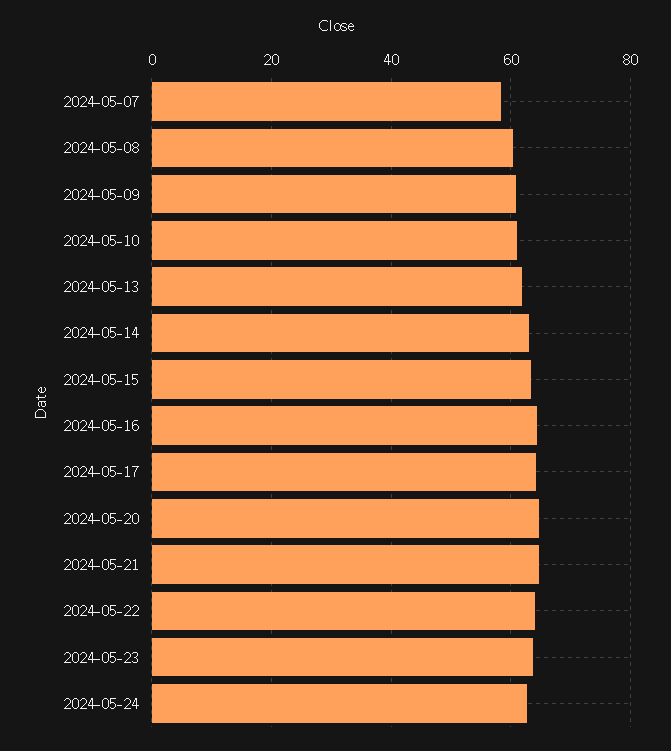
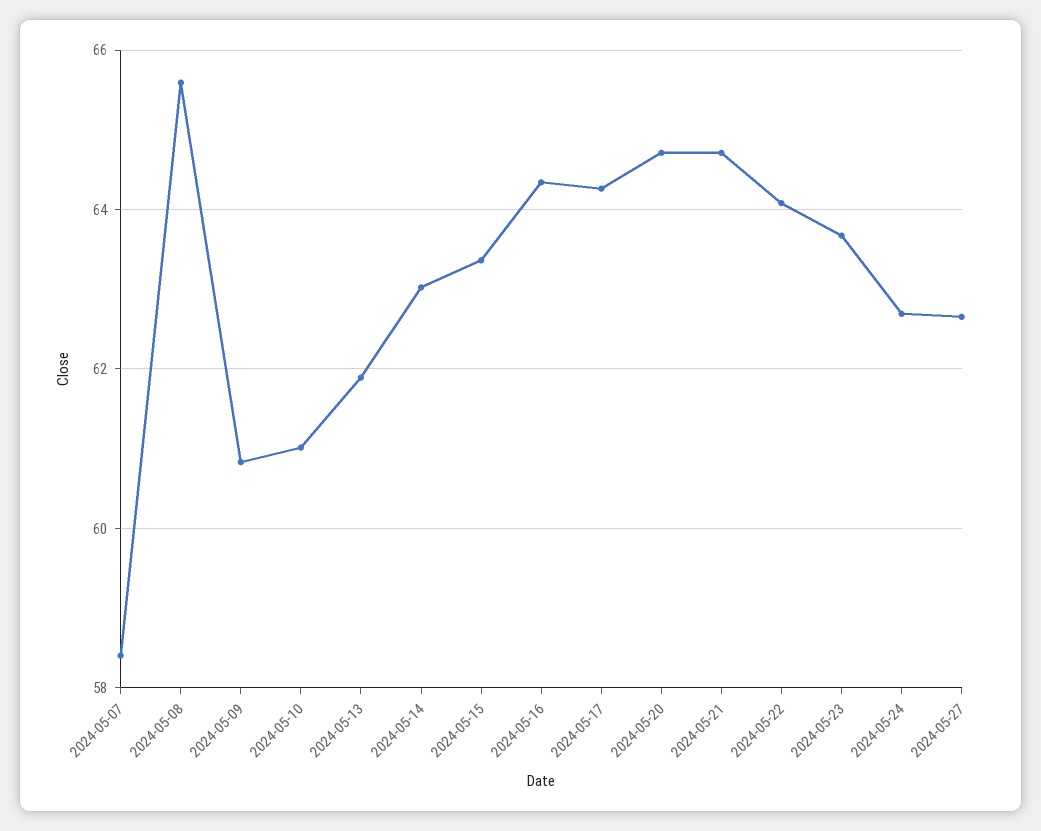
2024-05-08: 60 -> 65.6
2024-05-27: none -> 62.6

